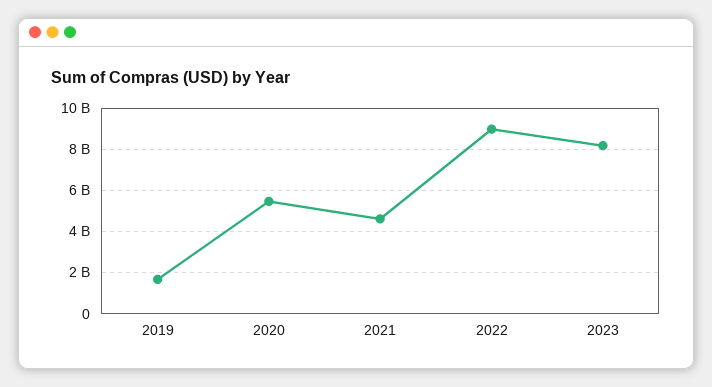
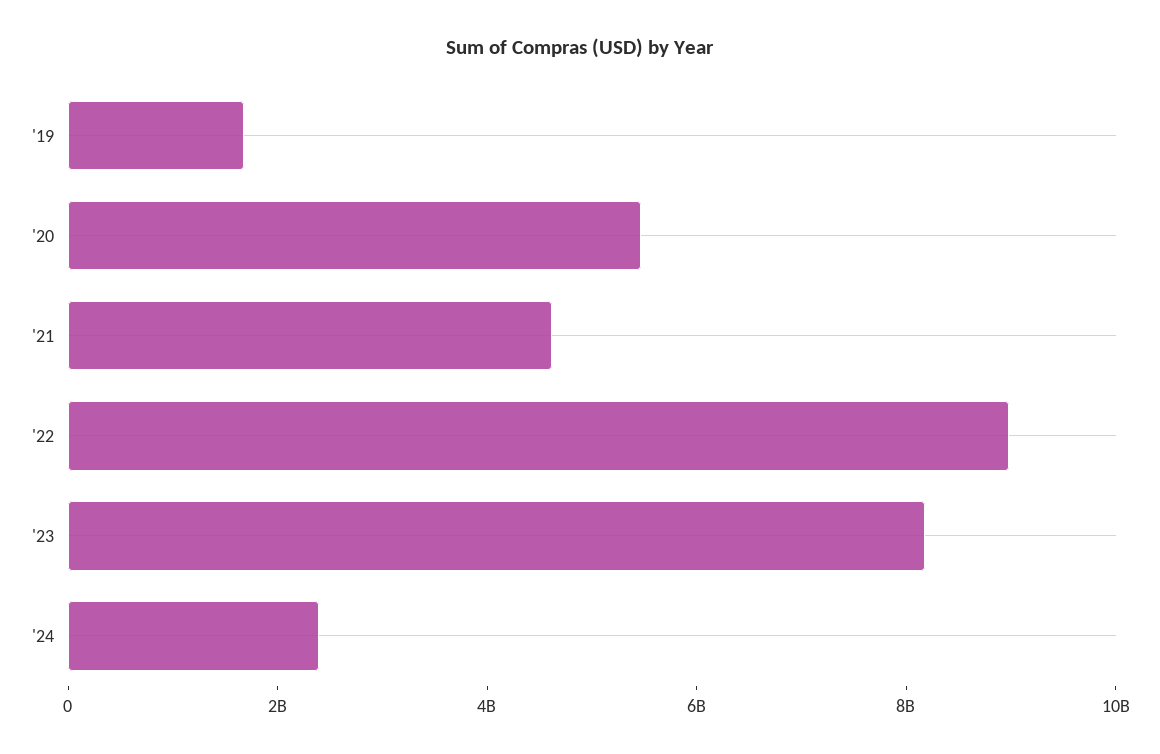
'24: none -> 2500000000

